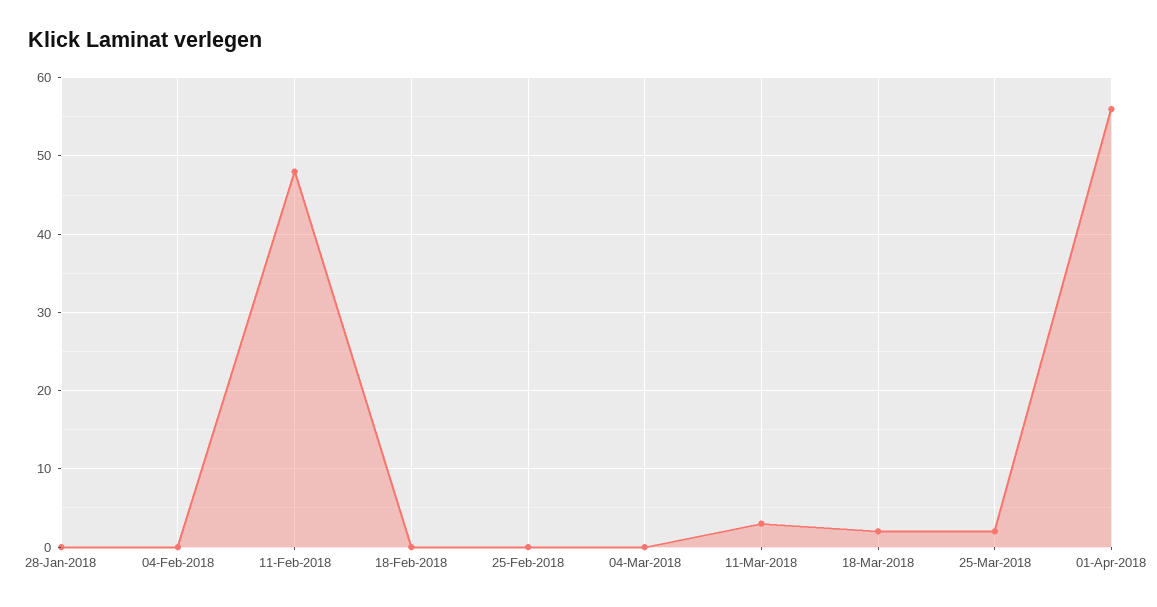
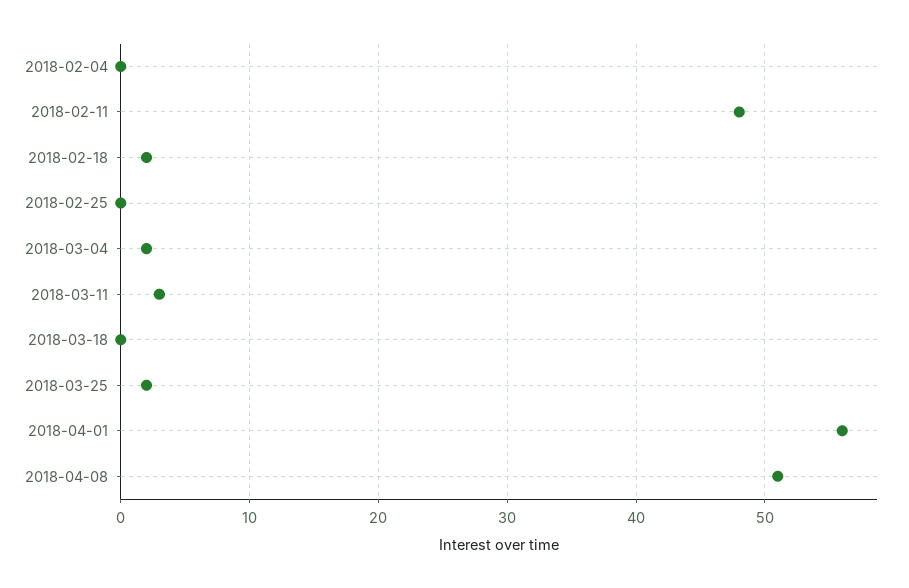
28-Jan-2018: 0 -> none
18-Feb-2018: 0 -> 2
04-Mar-2018: 0 -> 2
18-Mar-2018: 2 -> 0
2018-04-08: none -> 51

